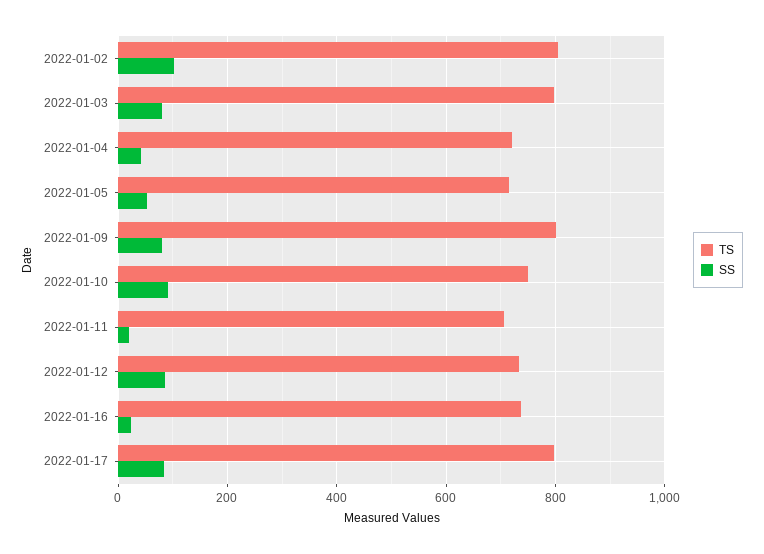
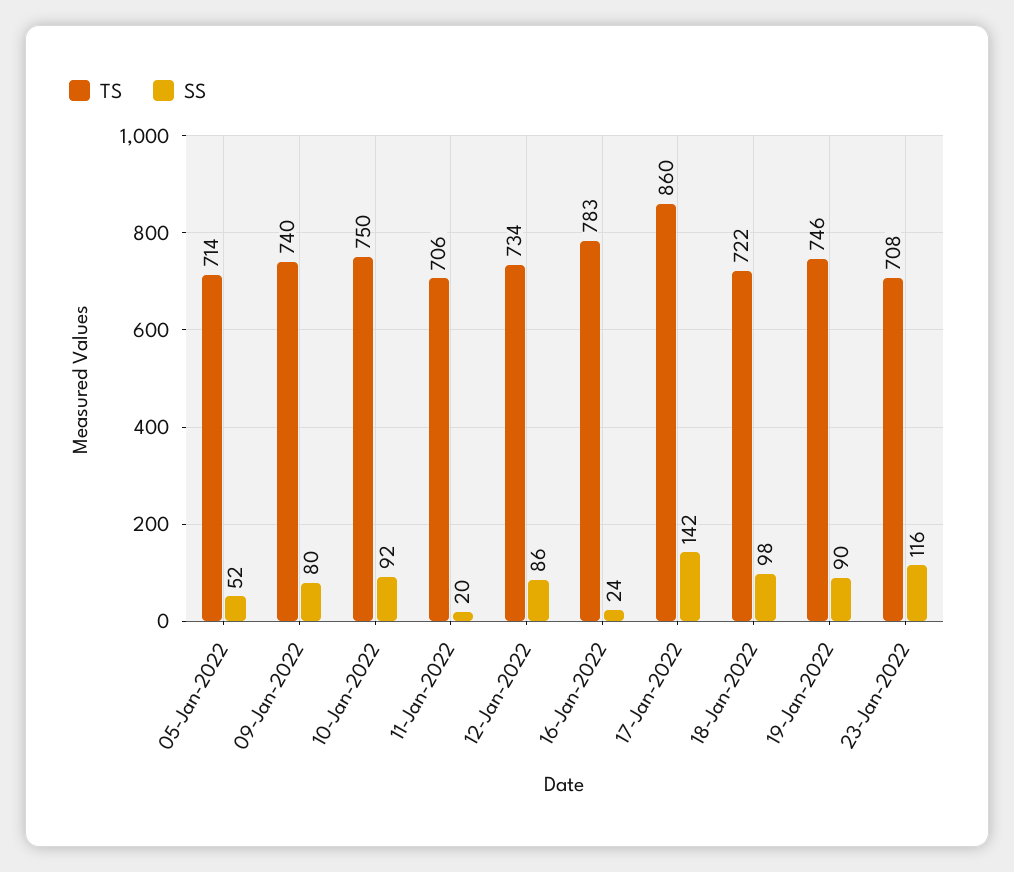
TS, 2022-01-02: 800 -> none
SS, 2022-01-02: 100 -> none
TS, 2022-01-03: 800 -> none
SS, 2022-01-03: 80 -> none
TS, 2022-01-04: 720 -> none
SS, 2022-01-04: 40 -> none
TS, 2022-01-09: 800 -> 740
TS, 2022-01-16: 740 -> 783
TS, 2022-01-17: 800 -> 860
SS, 2022-01-17: 80 -> 142
TS, 18-Jan-2022: none -> 722
SS, 18-Jan-2022: none -> 98
TS, 19-Jan-2022: none -> 746
SS, 19-Jan-2022: none -> 90
TS, 23-Jan-2022: none -> 708
SS, 23-Jan-2022: none -> 116

